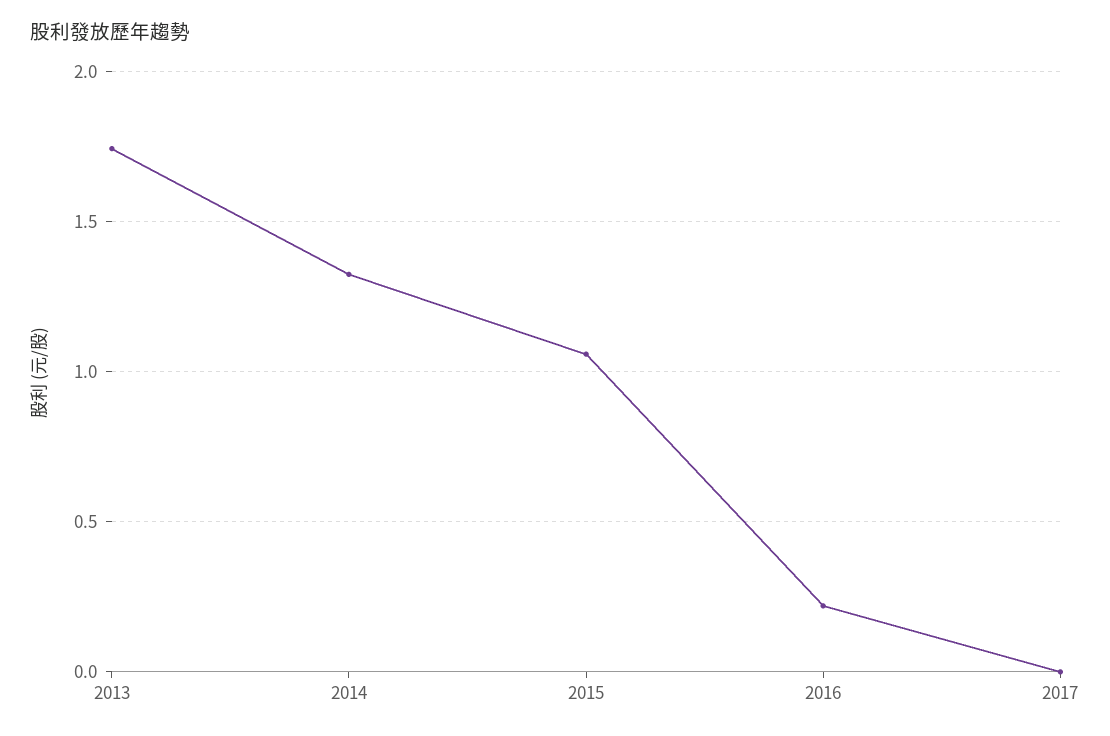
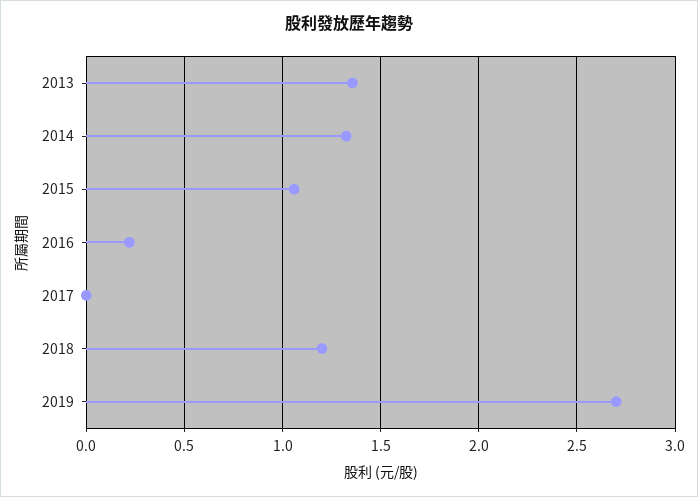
2013: 1.75 -> 1.35
2018: none -> 1.2
2019: none -> 2.7

